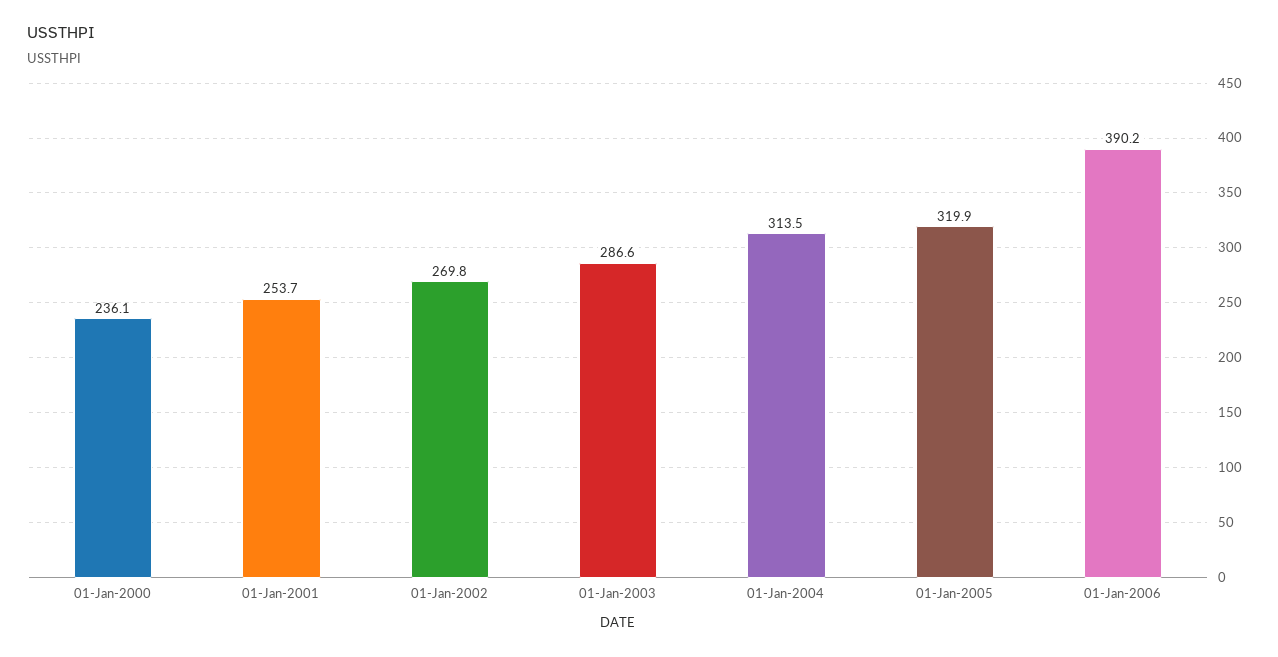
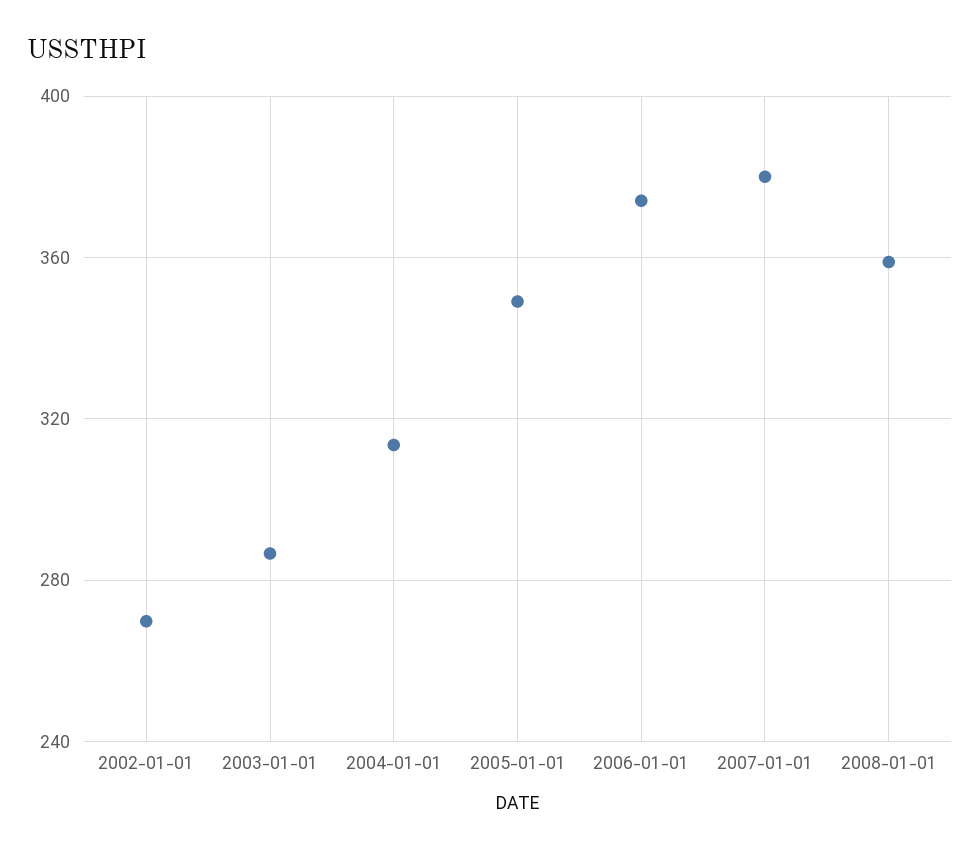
01-Jan-2000: 236.1 -> none
01-Jan-2001: 253.7 -> none
01-Jan-2005: 319.9 -> 350
01-Jan-2006: 390.2 -> 375
2007-01-01: none -> 380
2008-01-01: none -> 360

